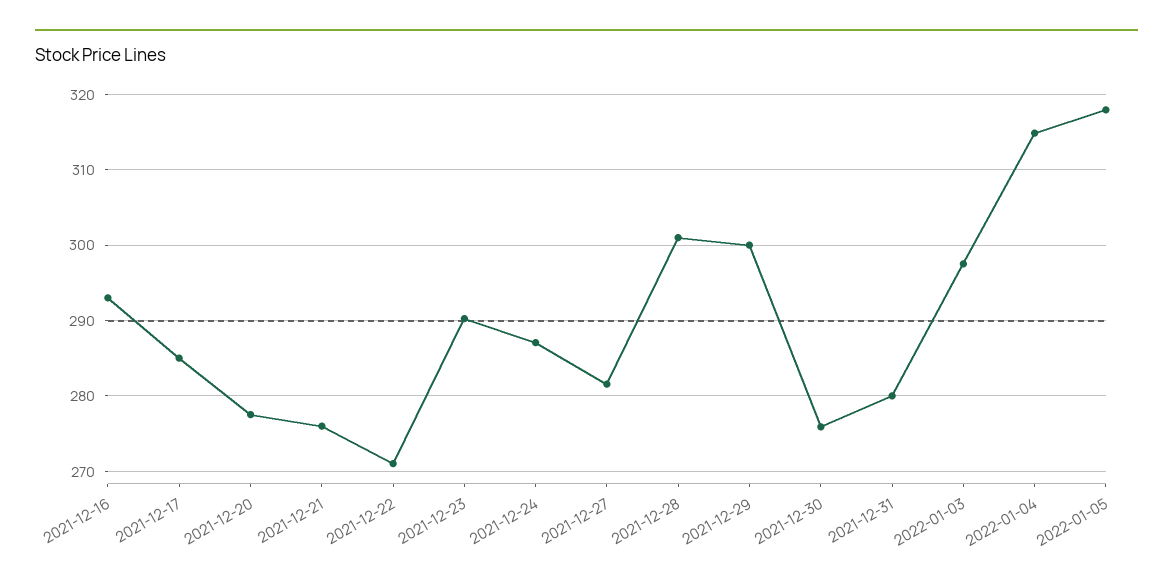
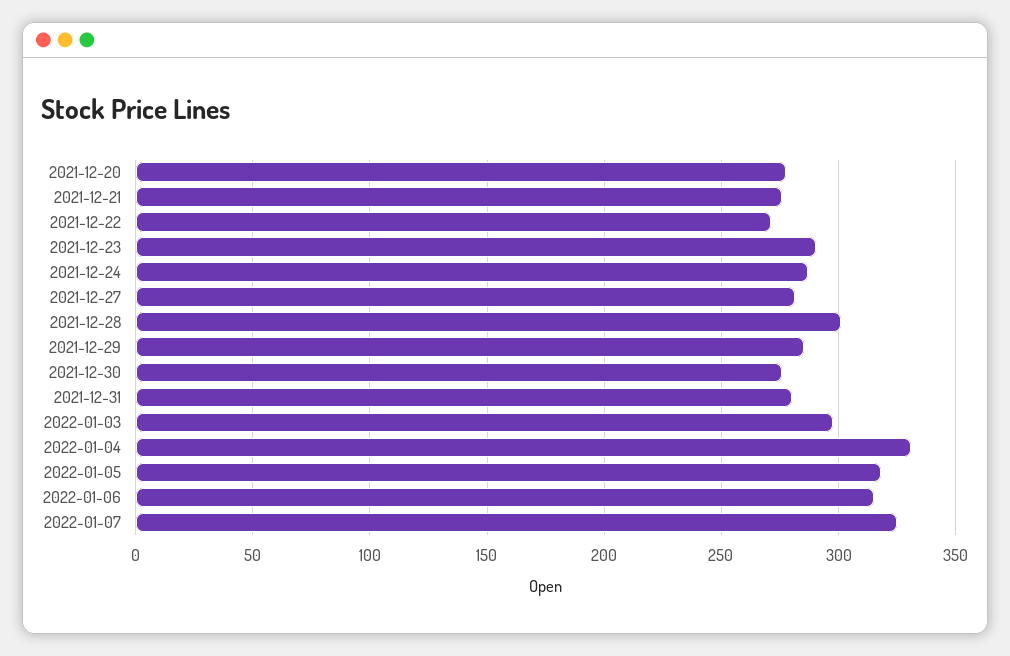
2021-12-16: 293 -> none
2021-12-17: 285 -> none
2021-12-29: 300 -> 285
2022-01-04: 315 -> 330
2022-01-06: none -> 315
2022-01-07: none -> 325

